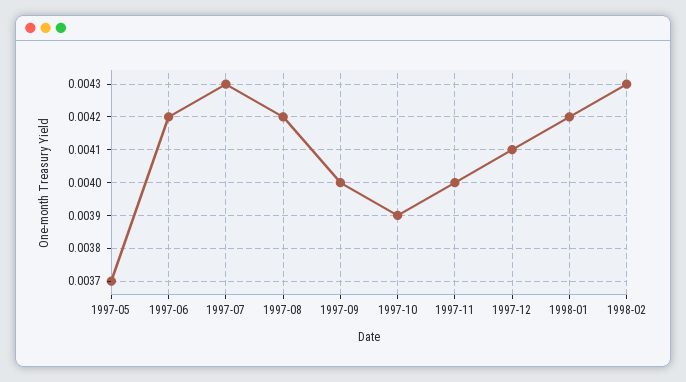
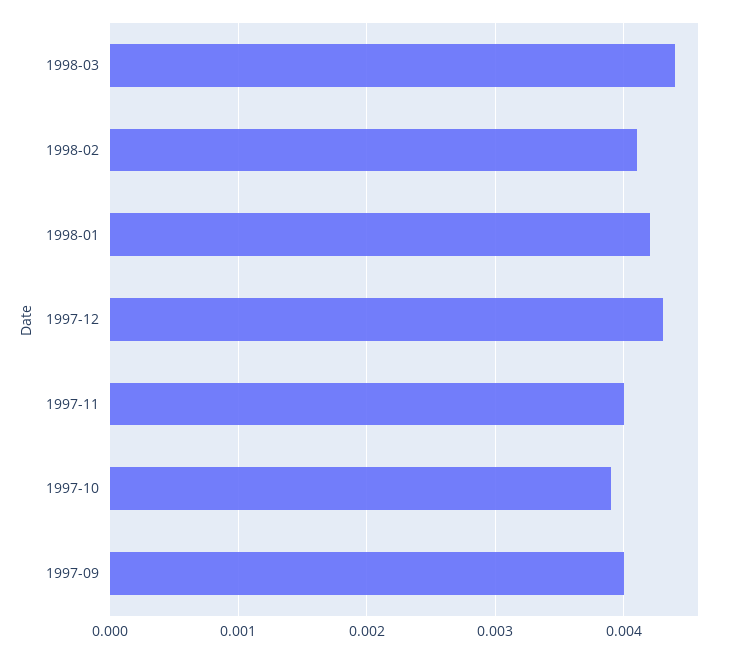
1997-05: 0.0037 -> none
1997-06: 0.0042 -> none
1997-07: 0.0043 -> none
1997-08: 0.0042 -> none
1997-12: 0.0041 -> 0.0043
1998-02: 0.0043 -> 0.0041
1998-03: none -> 0.0044

